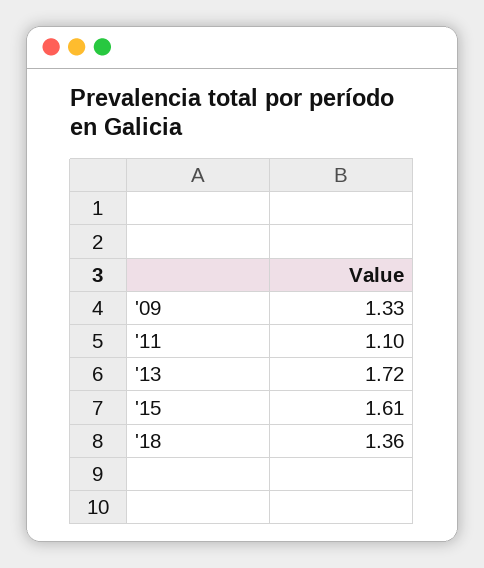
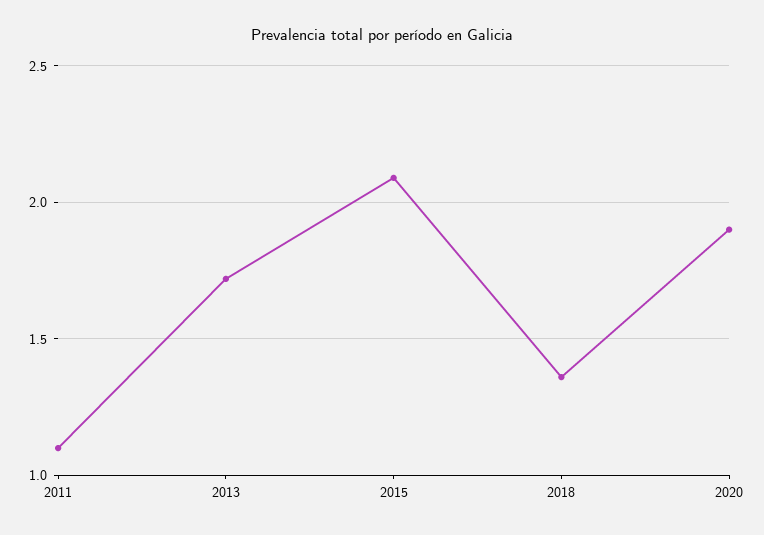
'09: 1.33 -> none
'15: 1.61 -> 2.1
2020: none -> 1.9

